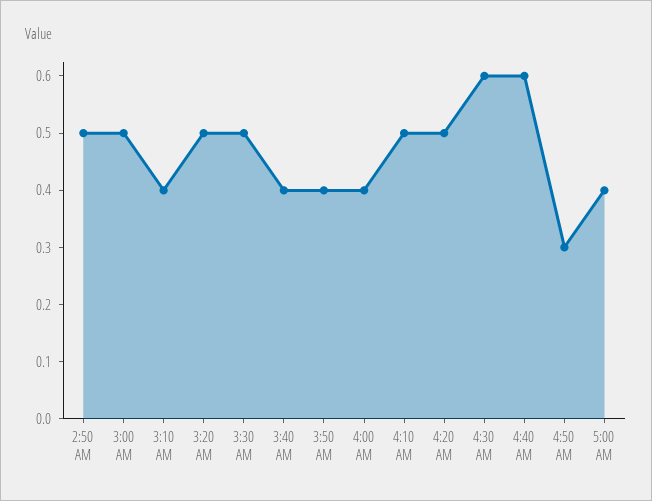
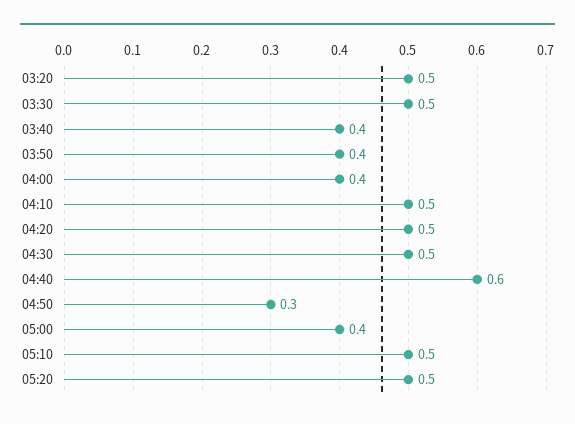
2:50 AM: 0.5 -> none
3:00 AM: 0.5 -> none
3:10 AM: 0.4 -> none
4:30 AM: 0.6 -> 0.5
05:10: none -> 0.5
05:20: none -> 0.5

